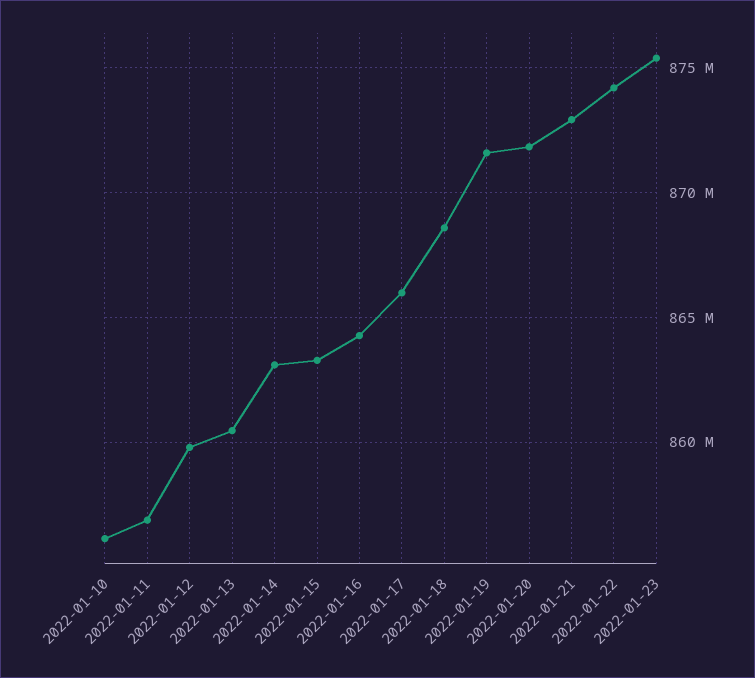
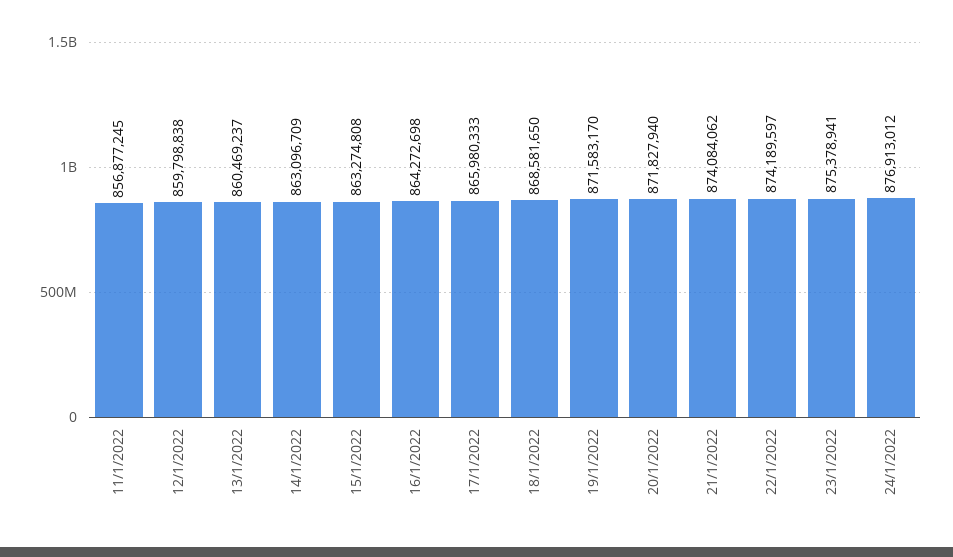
2022-01-10: 856000000 -> none
2022-01-21: 873000000 -> 874084062
24/1/2022: none -> 876913012

